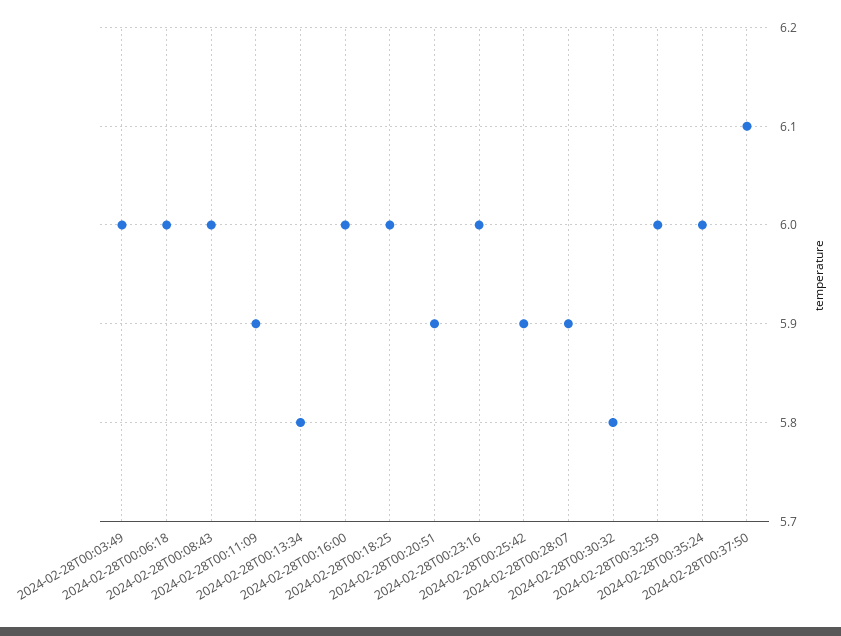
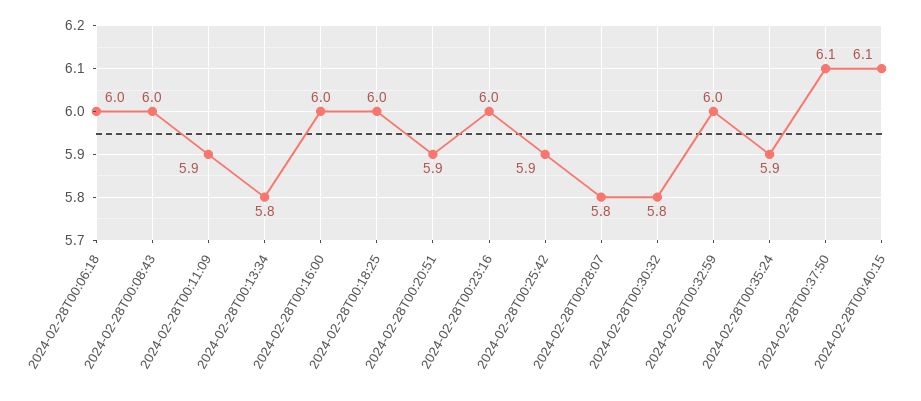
2024-02-28T00:03:49: 6 -> none
2024-02-28T00:28:07: 5.9 -> 5.8
2024-02-28T00:35:24: 6 -> 5.9
2024-02-28T00:40:15: none -> 6.1

